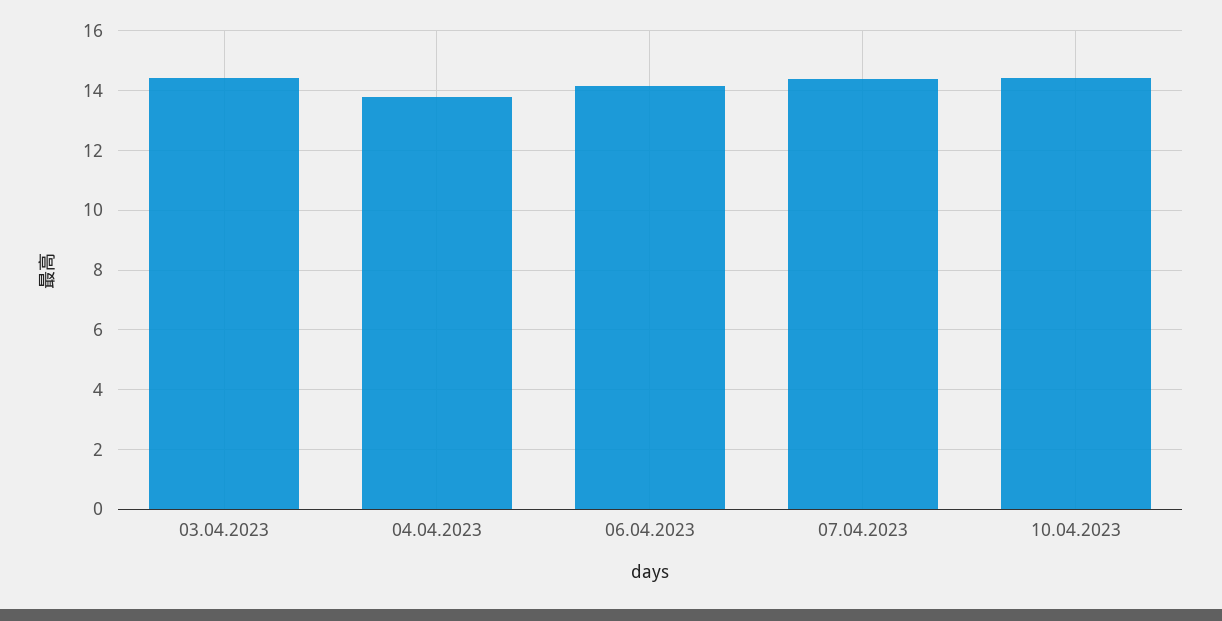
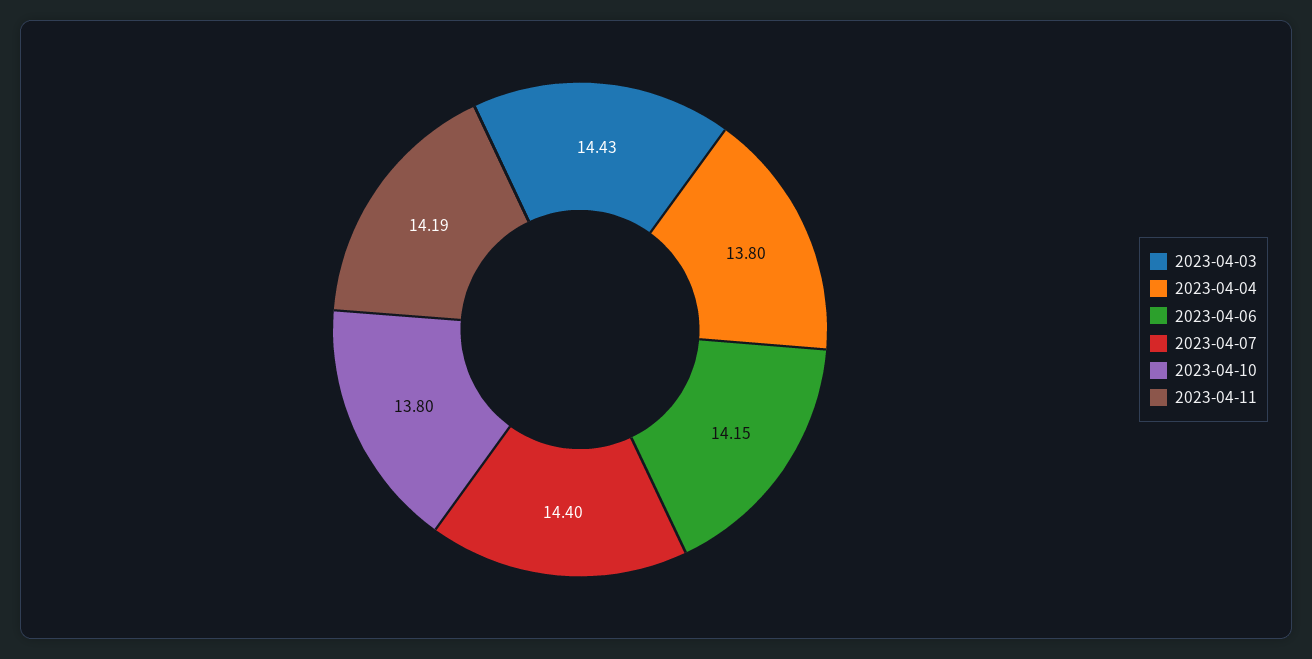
10.04.2023: 14.5 -> 13.8
2023-04-11: none -> 14.19

